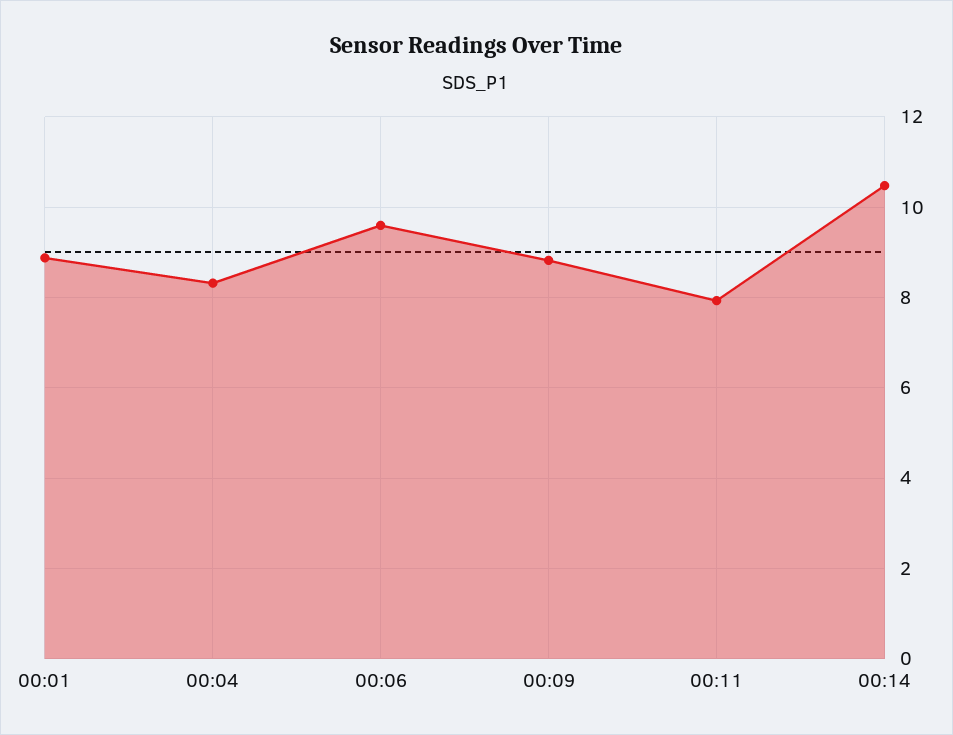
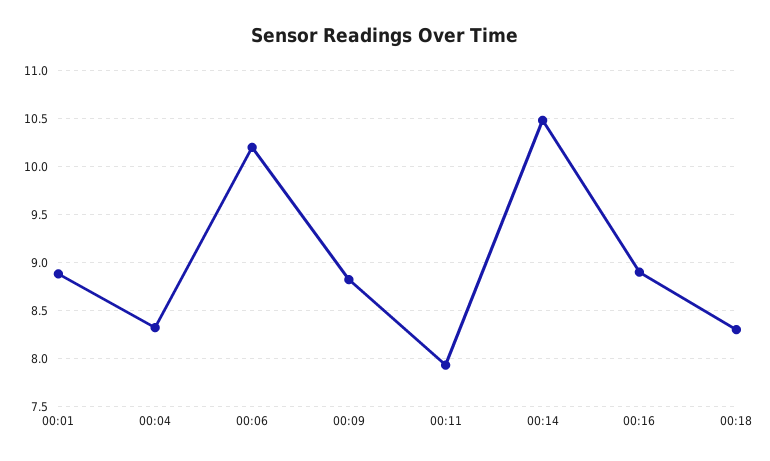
00:06: 9.6 -> 10.2
00:16: none -> 8.9
00:18: none -> 8.3

